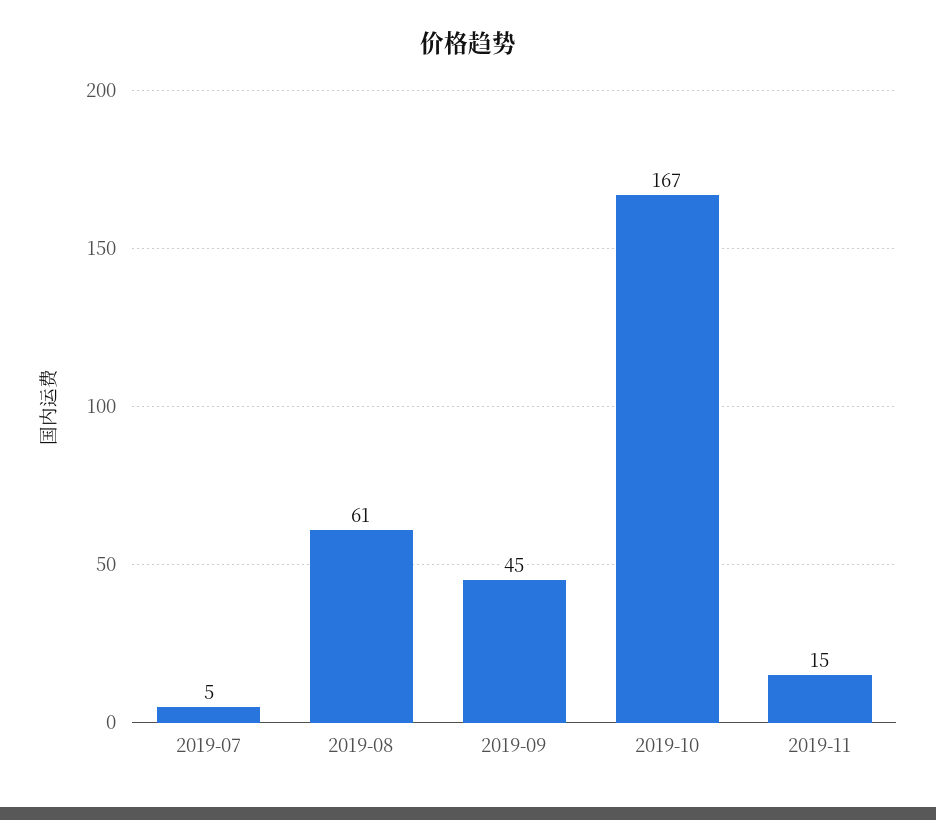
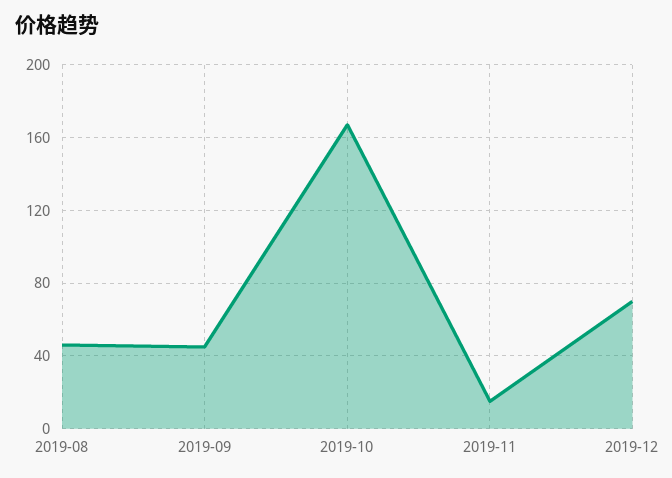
2019-07: 5 -> none
2019-08: 61 -> 45
2019-12: none -> 70

